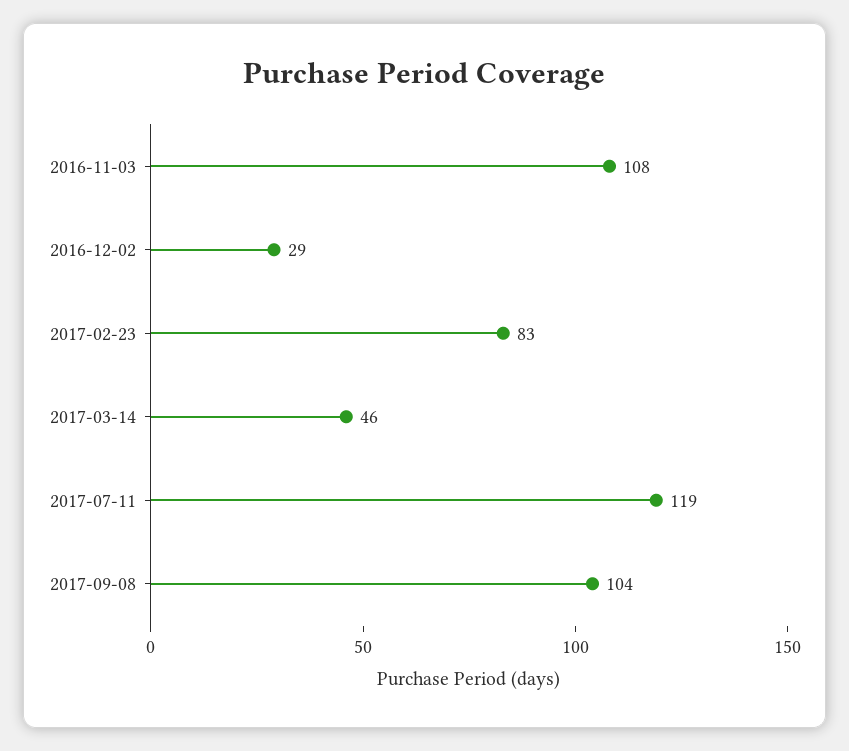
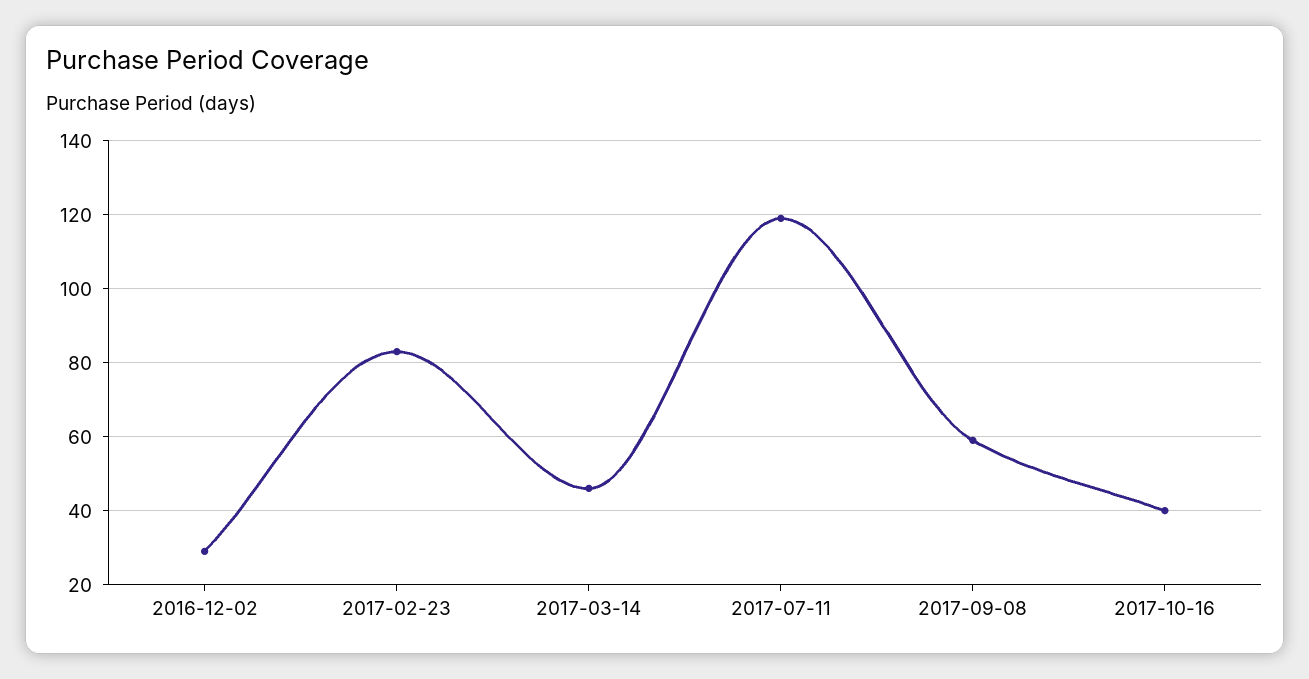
2016-11-03: 108 -> none
2017-09-08: 104 -> 60
2017-10-16: none -> 40

